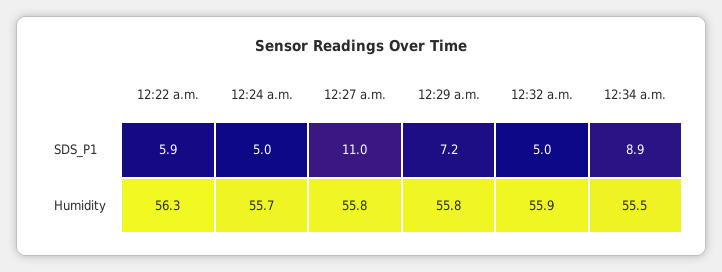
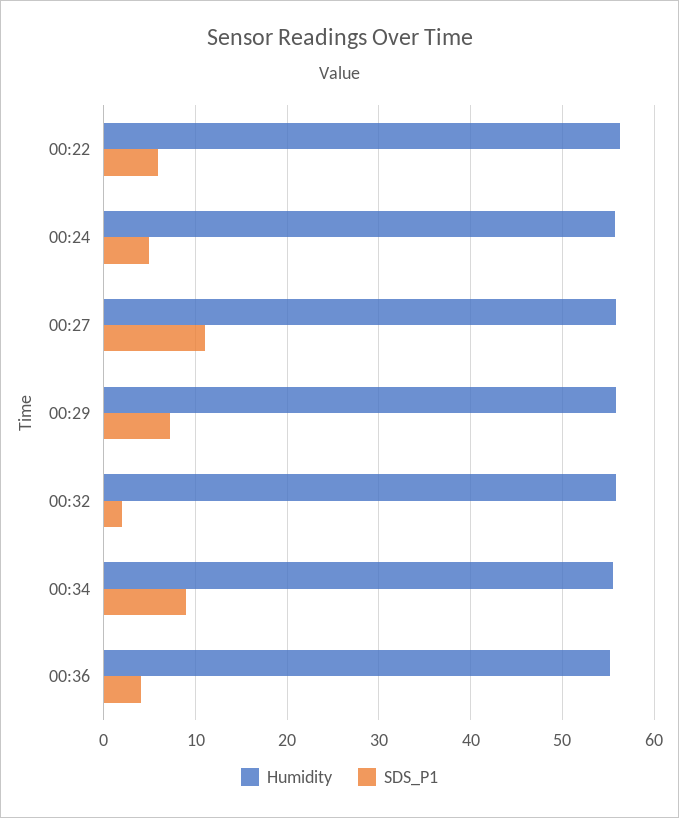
SDS_P1, 12:32 a.m.: 5 -> 2
Humidity, 00:36: none -> 55
SDS_P1, 00:36: none -> 4

